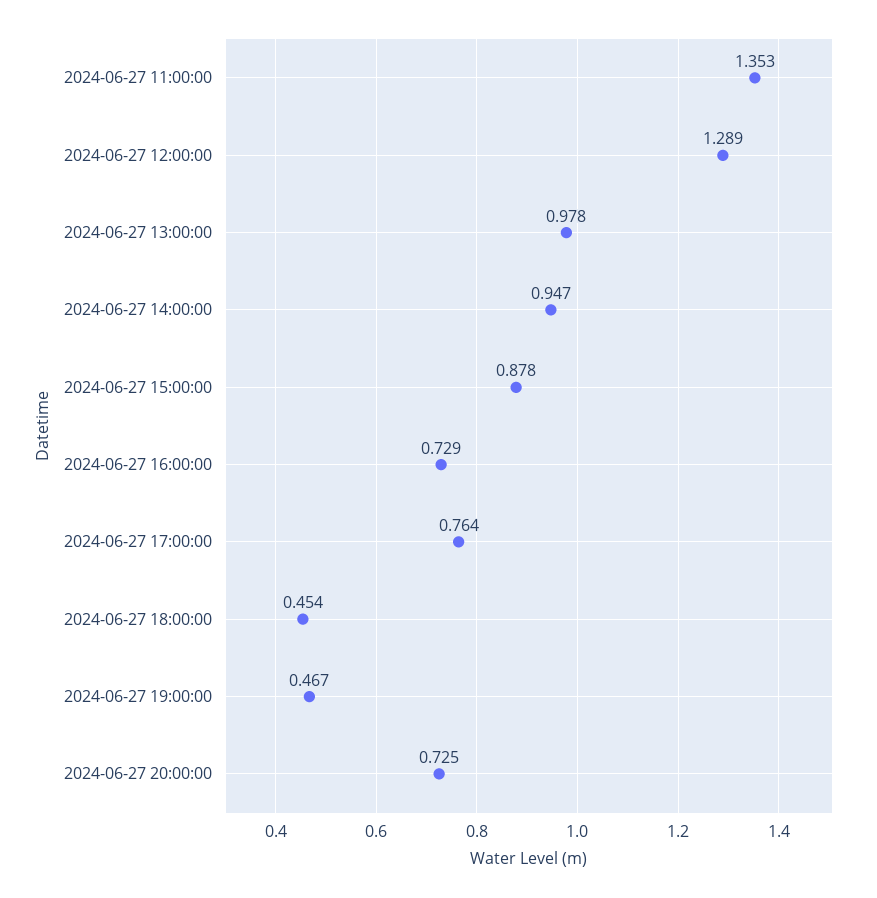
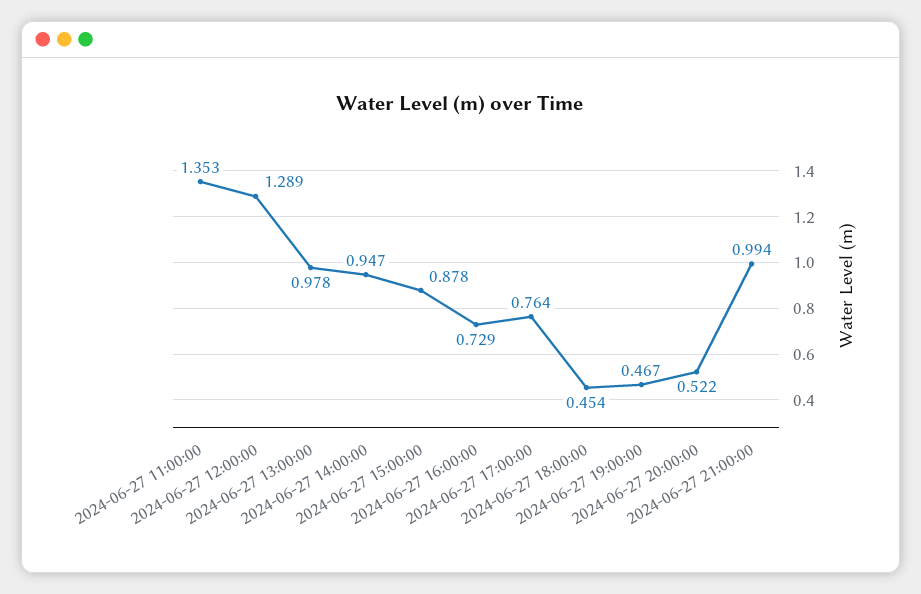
2024-06-27 20:00:00: 0.725 -> 0.522
2024-06-27 21:00:00: none -> 0.994

